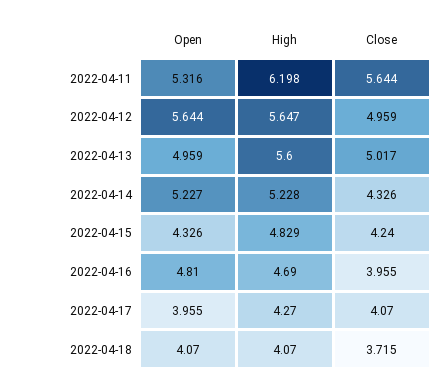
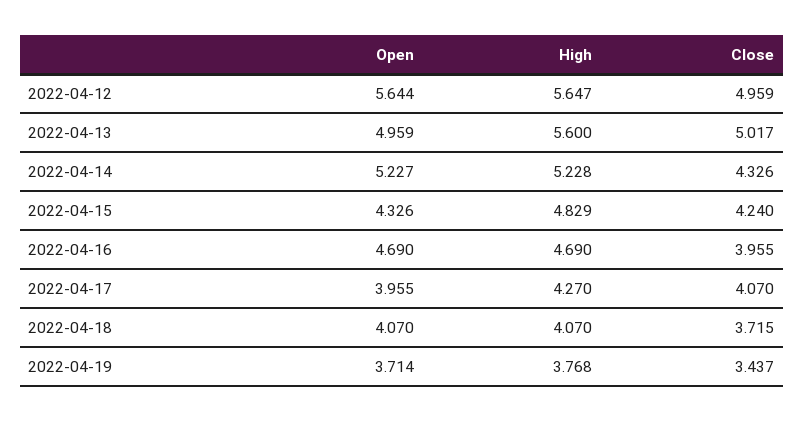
Open, 2022-04-11: 5.316 -> none
High, 2022-04-11: 6.198 -> none
Close, 2022-04-11: 5.644 -> none
Open, 2022-04-16: 4.81 -> 4.69
Open, 2022-04-19: none -> 3.714
High, 2022-04-19: none -> 3.768
Close, 2022-04-19: none -> 3.437

